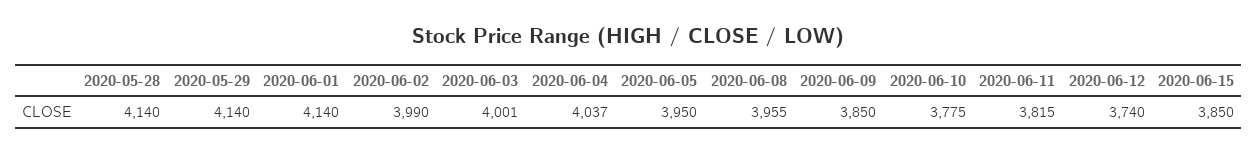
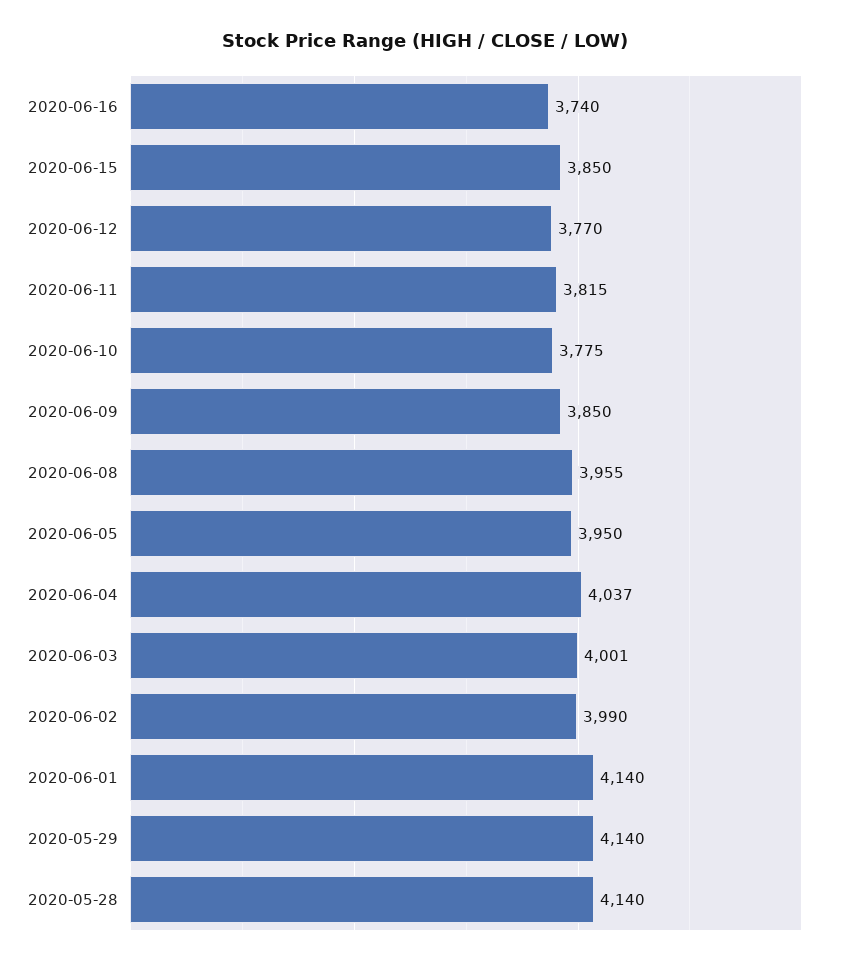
2020-06-12: 3740 -> 3770
2020-06-16: none -> 3740

